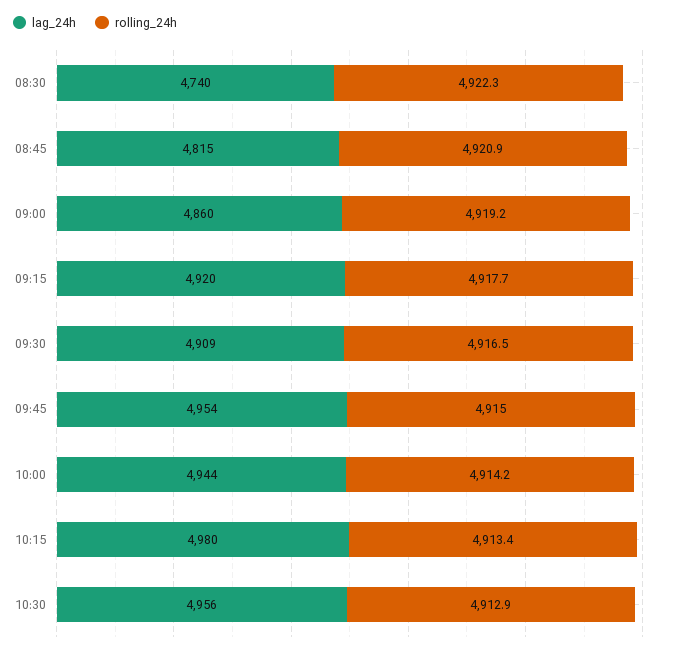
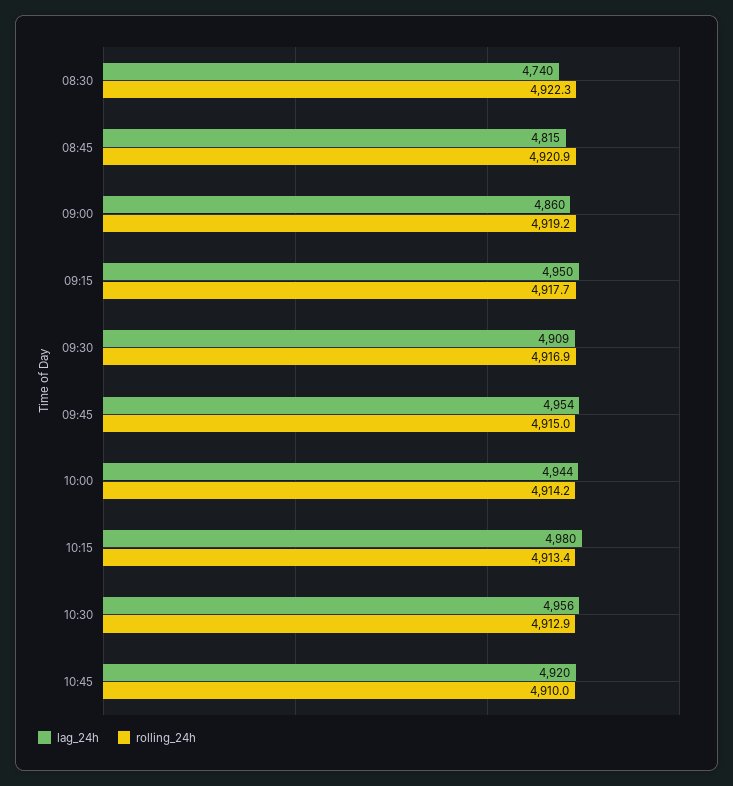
lag_24h, 09:15: 4920 -> 4950
rolling_24h, 09:30: 4916.5 -> 4916.9
lag_24h, 10:45: none -> 4920
rolling_24h, 10:45: none -> 4910

